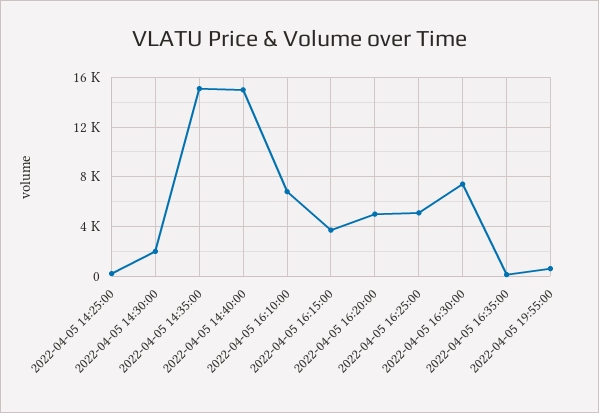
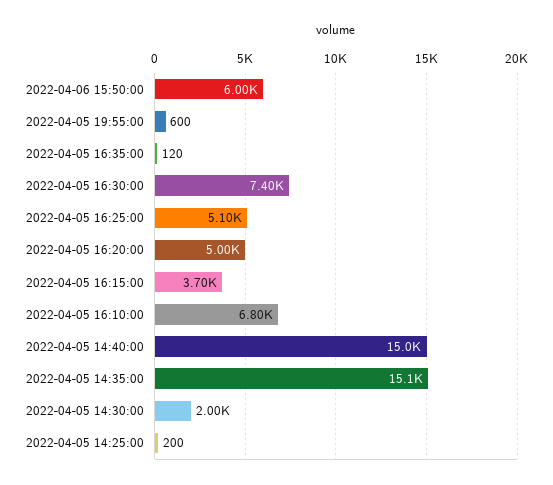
2022-04-06 15:50:00: none -> 6000

